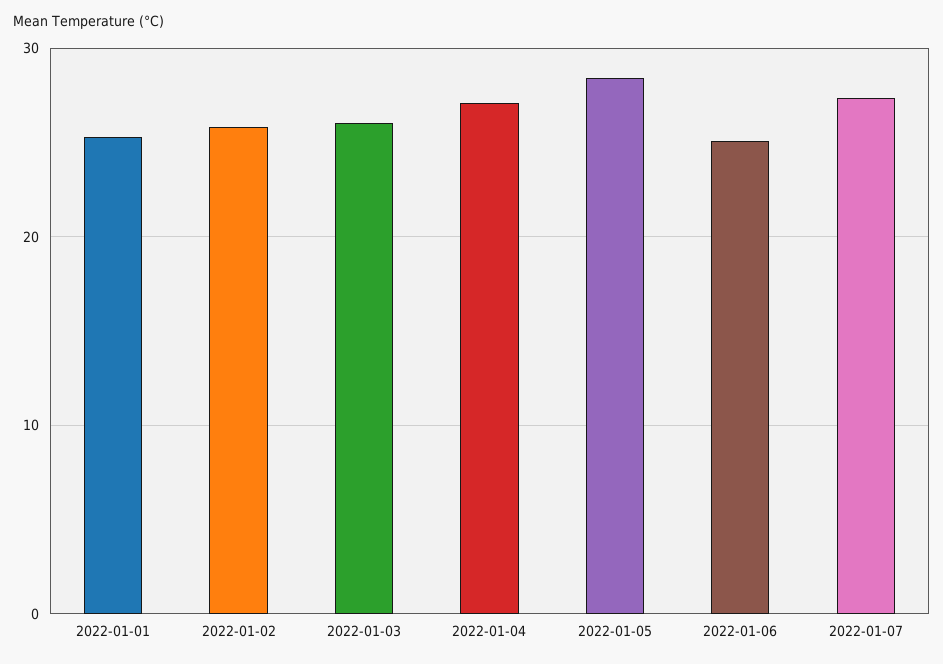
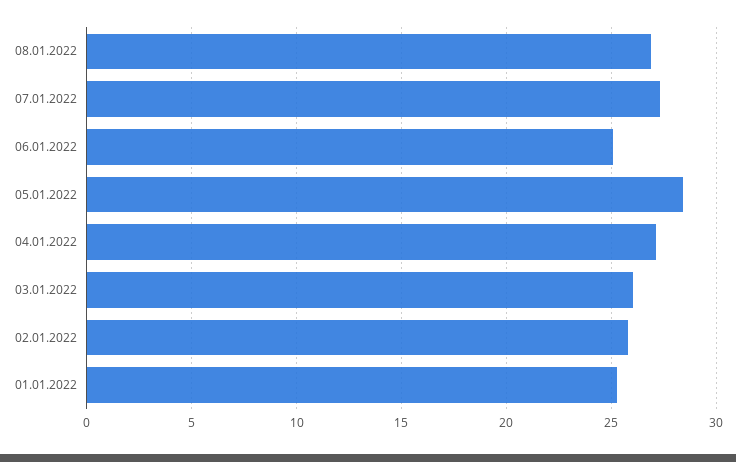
08.01.2022: none -> 27

